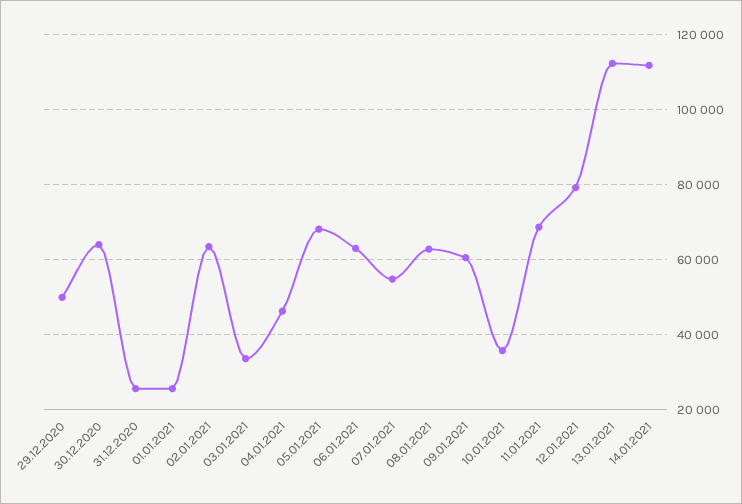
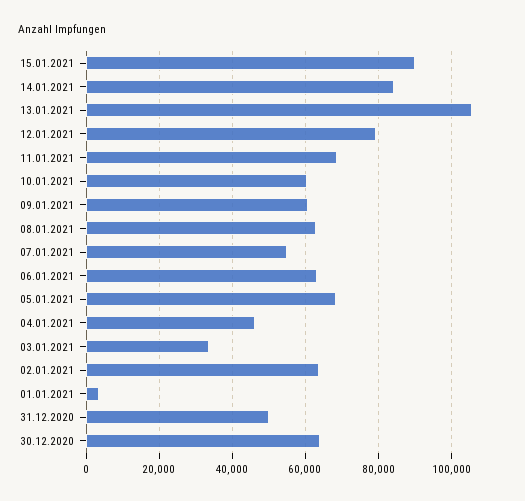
29.12.2020: 50000 -> none
31.12.2020: 26000 -> 50000
01.01.2021: 26000 -> 4000
10.01.2021: 36000 -> 60000
13.01.2021: 112000 -> 106000
14.01.2021: 112000 -> 84000
15.01.2021: none -> 90000

